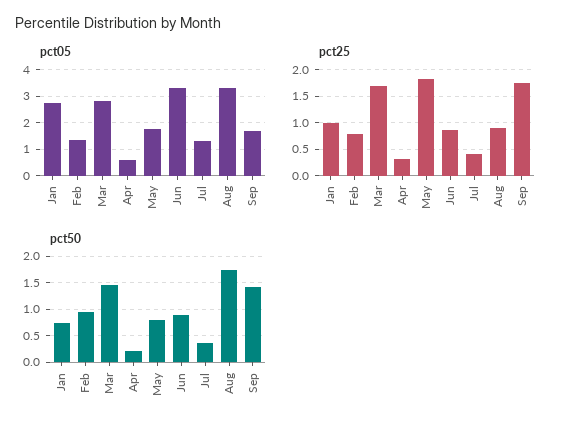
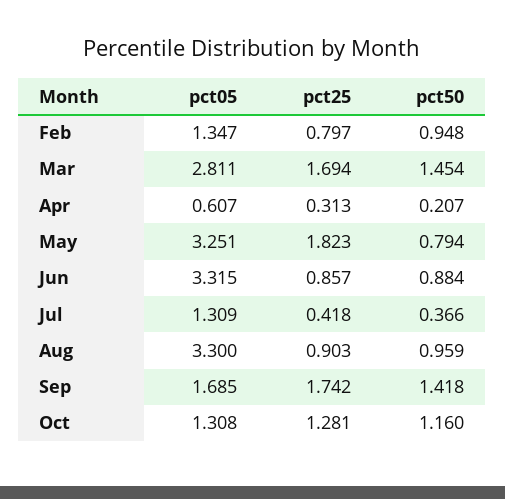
pct05, Jan: 2.75 -> none
pct05, May: 1.75 -> 3.251
pct25, Jan: 1 -> none
pct50, Jan: 0.75 -> none
pct50, Aug: 1.75 -> 0.959
pct05, Oct: none -> 1.308
pct25, Oct: none -> 1.281
pct50, Oct: none -> 1.16

